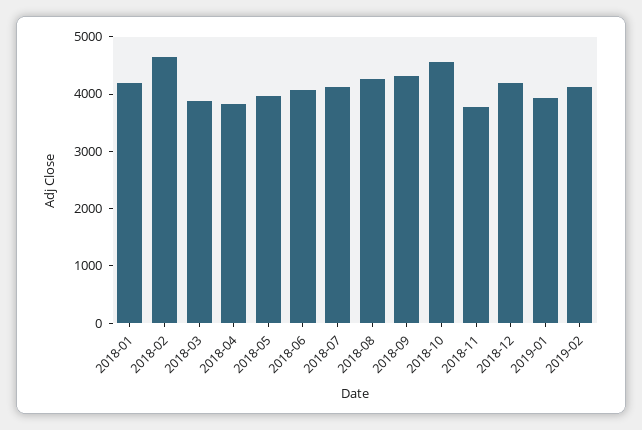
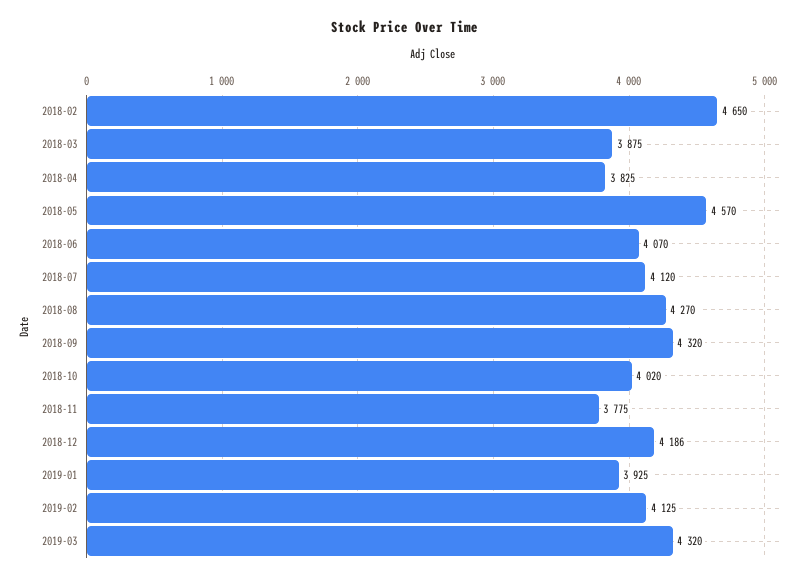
2018-01: 4200 -> none
2018-05: 4000 -> 4570
2018-10: 4600 -> 4020
2019-03: none -> 4320

